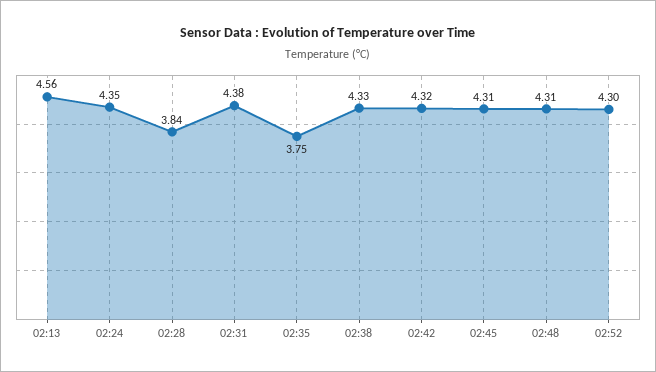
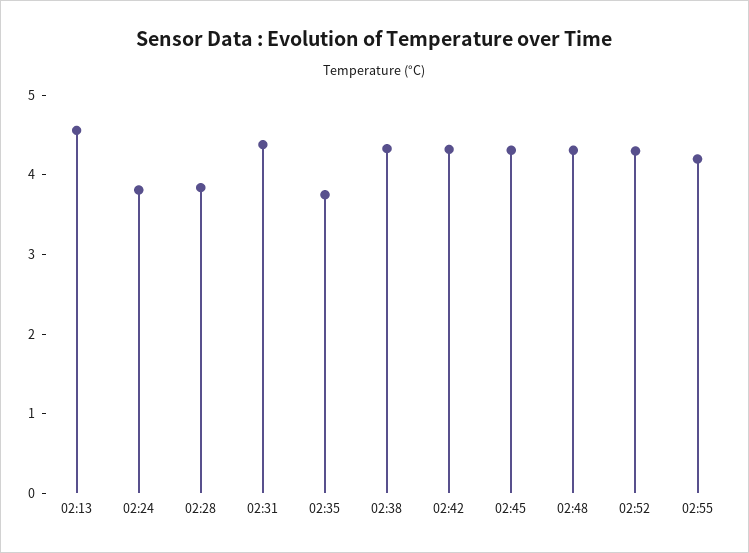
02:24: 4.35 -> 3.8
02:55: none -> 4.2

